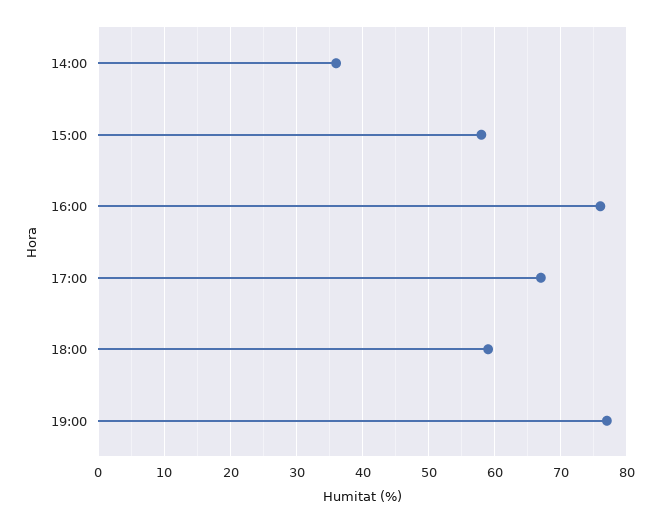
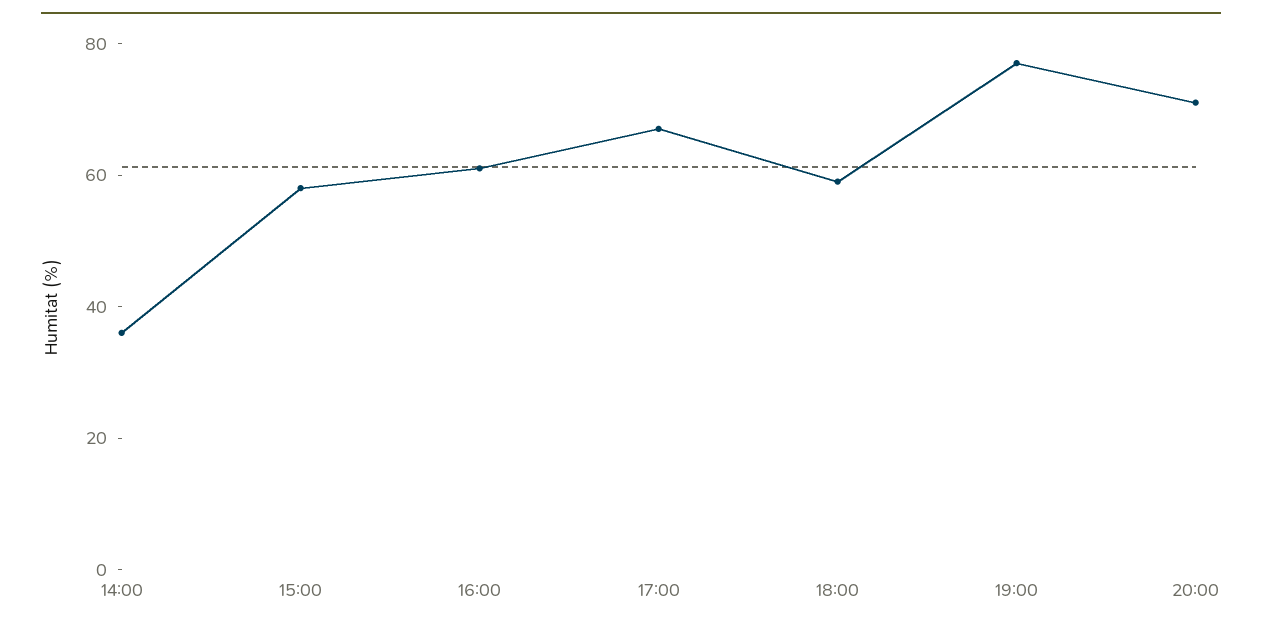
16:00: 76 -> 60
20:00: none -> 70

